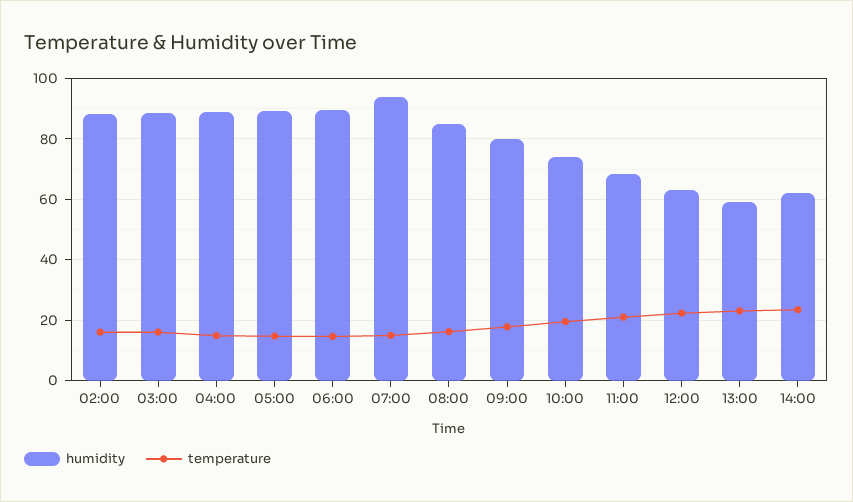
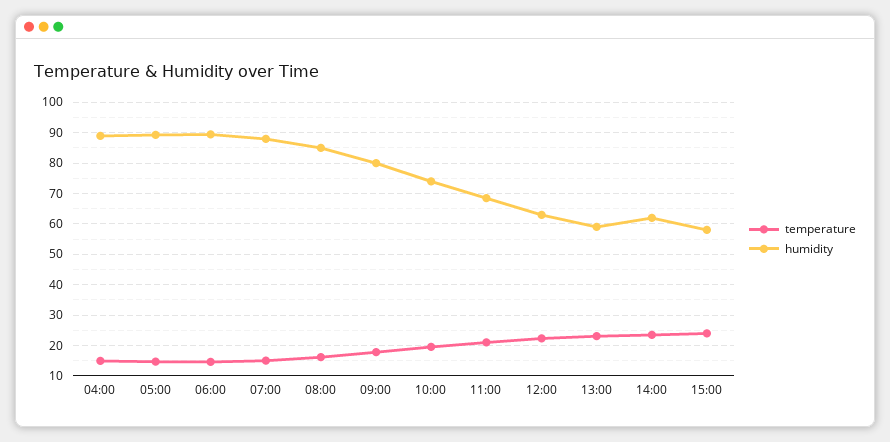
humidity, 02:00: 88 -> none
temperature, 02:00: 16 -> none
humidity, 03:00: 88 -> none
temperature, 03:00: 16 -> none
humidity, 07:00: 94 -> 88
temperature, 15:00: none -> 24
humidity, 15:00: none -> 58

